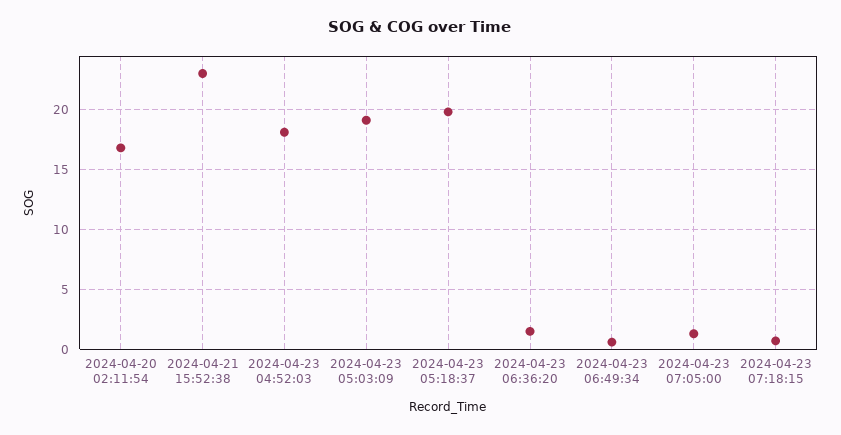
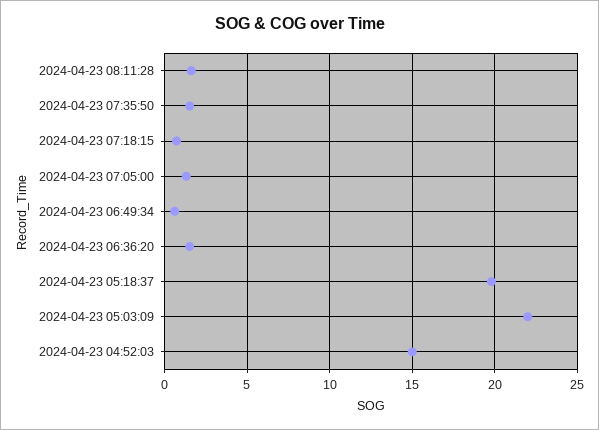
2024-04-20 02:11:54: 17 -> none
2024-04-21 15:52:38: 23 -> none
2024-04-23 04:52:03: 18 -> 15
2024-04-23 05:03:09: 19 -> 22
2024-04-23 08:11:28: none -> 1.5
2024-04-23 07:35:50: none -> 1.5

